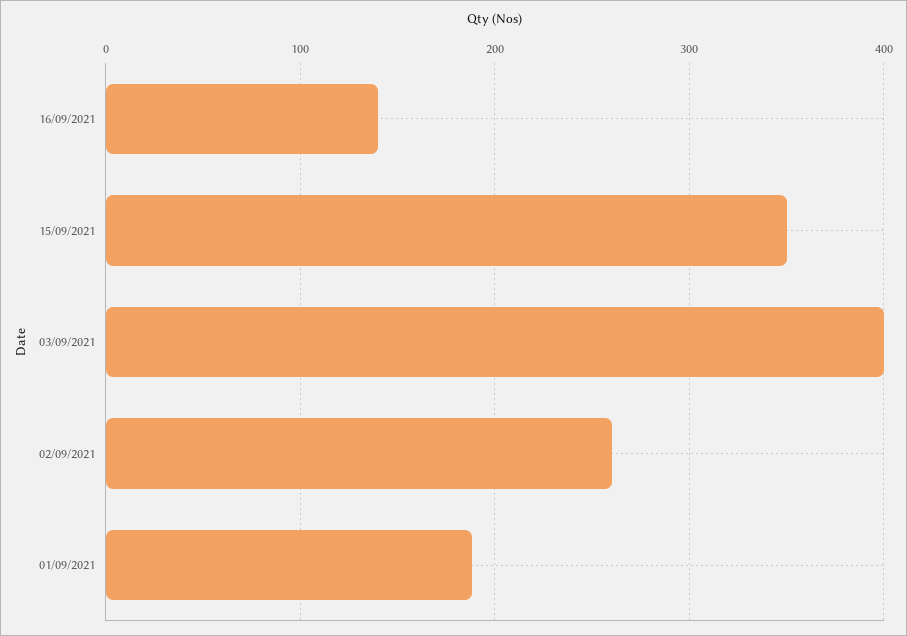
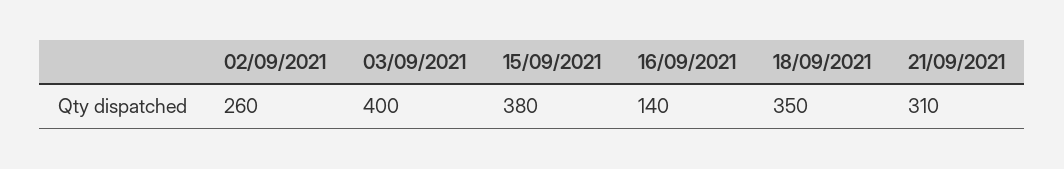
15/09/2021: 350 -> 380
01/09/2021: 190 -> none
18/09/2021: none -> 350
21/09/2021: none -> 310

